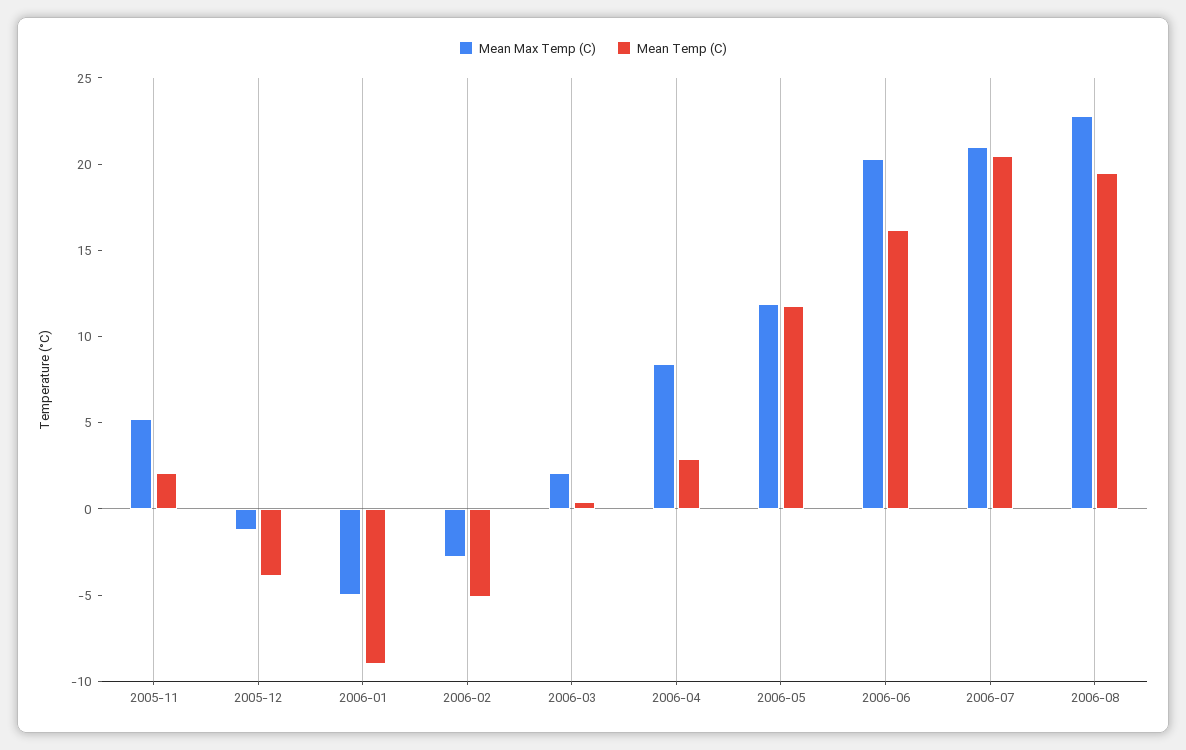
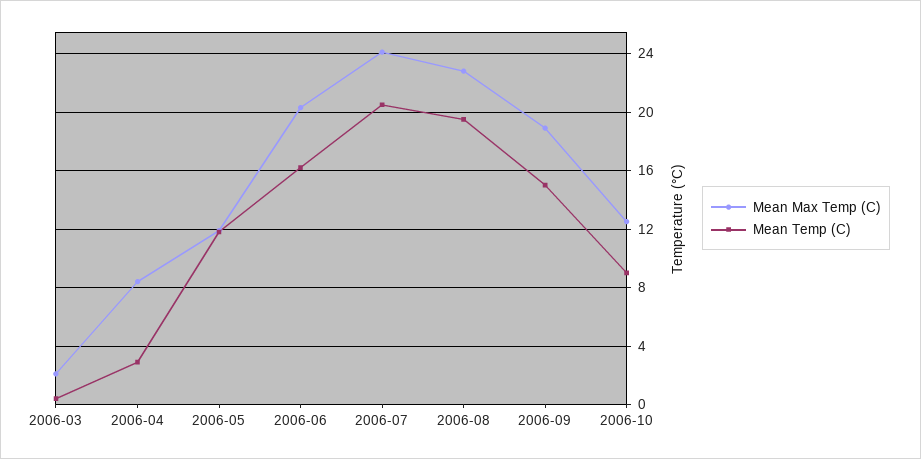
Mean Max Temp (C), 2005-11: 5 -> none
Mean Temp (C), 2005-11: 2 -> none
Mean Max Temp (C), 2005-12: -1 -> none
Mean Temp (C), 2005-12: -4 -> none
Mean Max Temp (C), 2006-01: -5 -> none
Mean Temp (C), 2006-01: -9 -> none
Mean Max Temp (C), 2006-02: -3 -> none
Mean Temp (C), 2006-02: -5 -> none
Mean Max Temp (C), 2006-07: 21 -> 24
Mean Max Temp (C), 2006-09: none -> 19
Mean Temp (C), 2006-09: none -> 15
Mean Max Temp (C), 2006-10: none -> 12.5
Mean Temp (C), 2006-10: none -> 9

